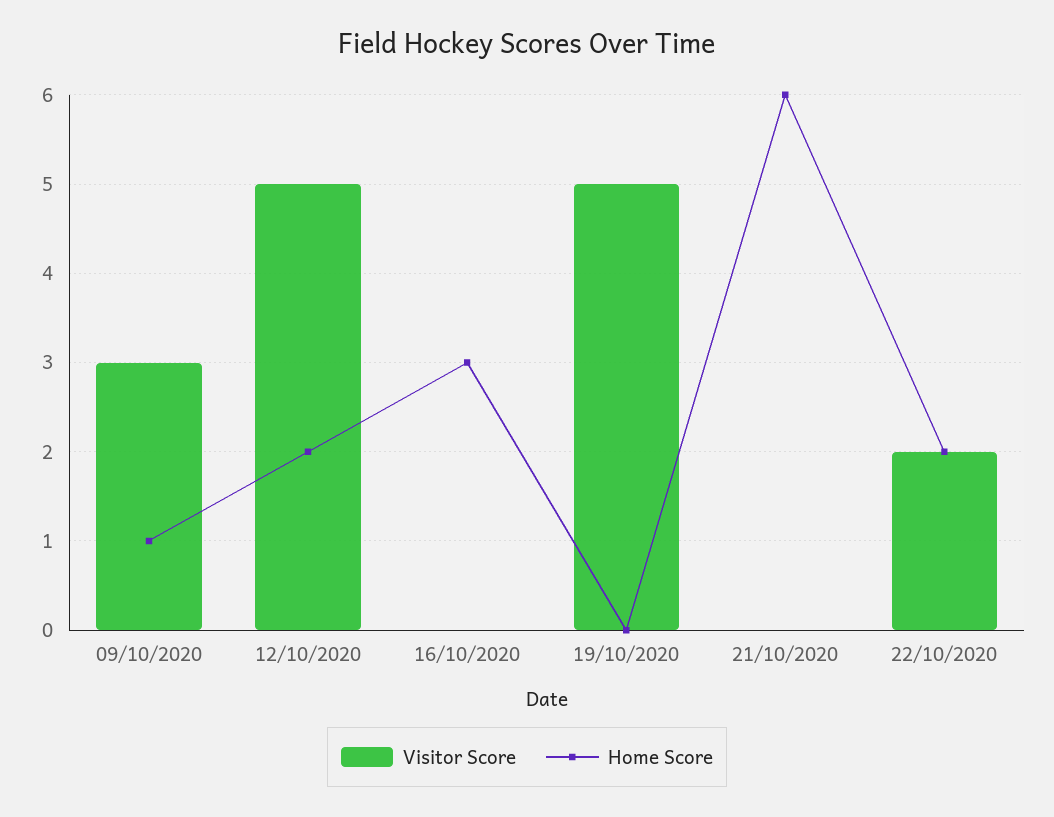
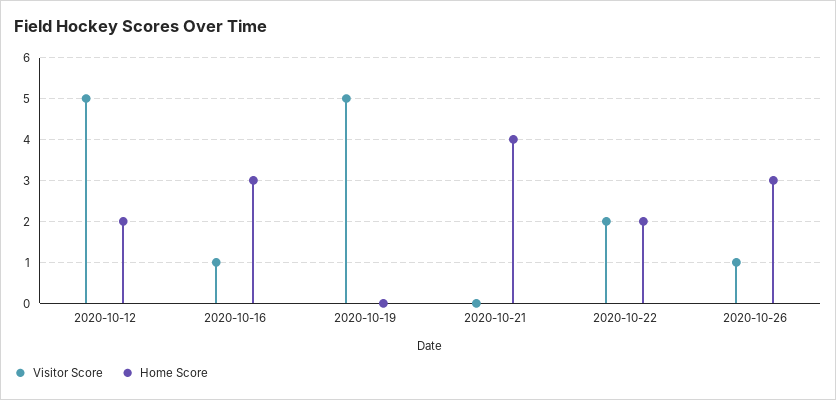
Visitor Score, 09/10/2020: 3 -> none
Home Score, 09/10/2020: 1 -> none
Visitor Score, 16/10/2020: 0 -> 1
Home Score, 21/10/2020: 6 -> 4
Visitor Score, 2020-10-26: none -> 1
Home Score, 2020-10-26: none -> 3

